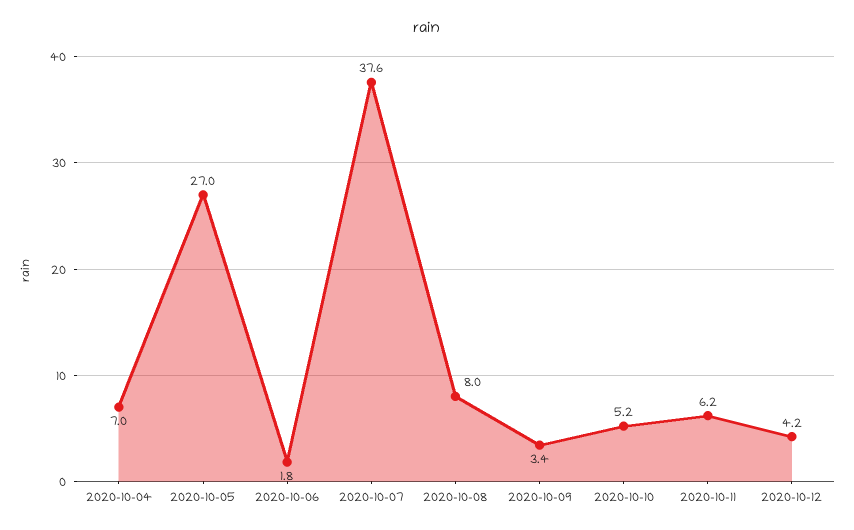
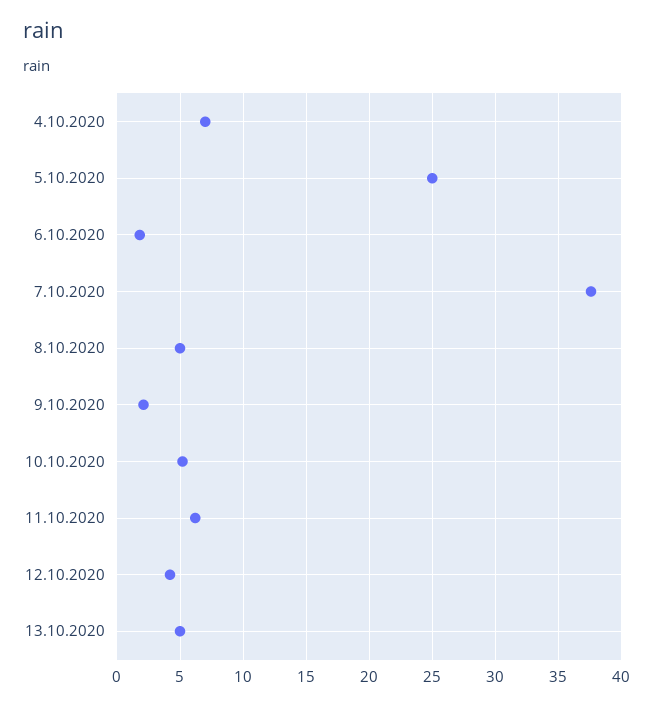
2020-10-05: 27 -> 25
2020-10-08: 8 -> 5
2020-10-09: 3.4 -> 2
13.10.2020: none -> 5

